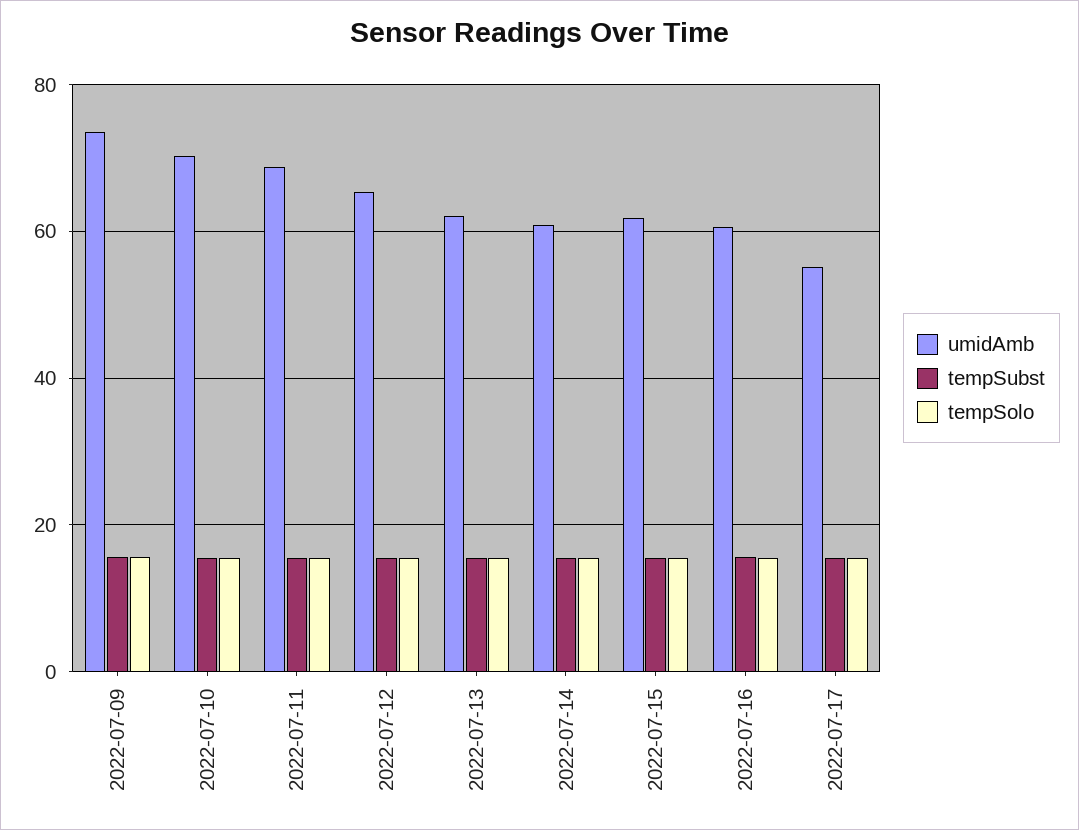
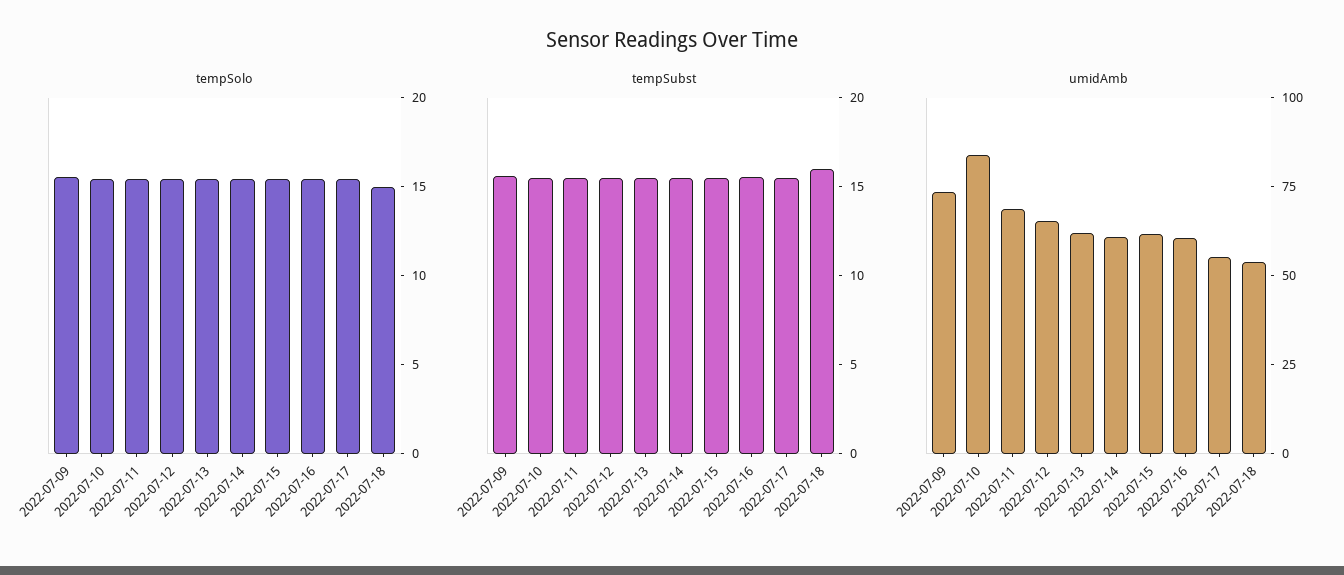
umidAmb, 2022-07-10: 70 -> 85
tempSolo, 2022-07-18: none -> 15
tempSubst, 2022-07-18: none -> 16
umidAmb, 2022-07-18: none -> 55

